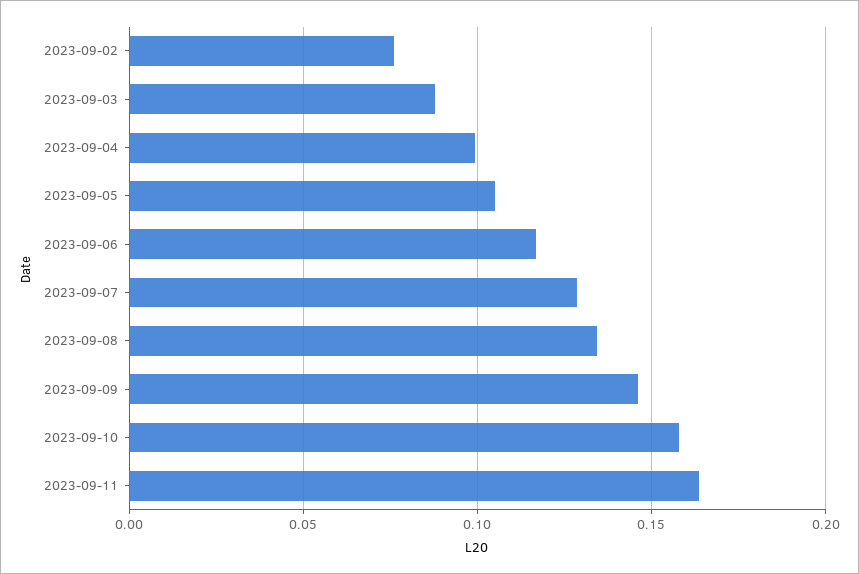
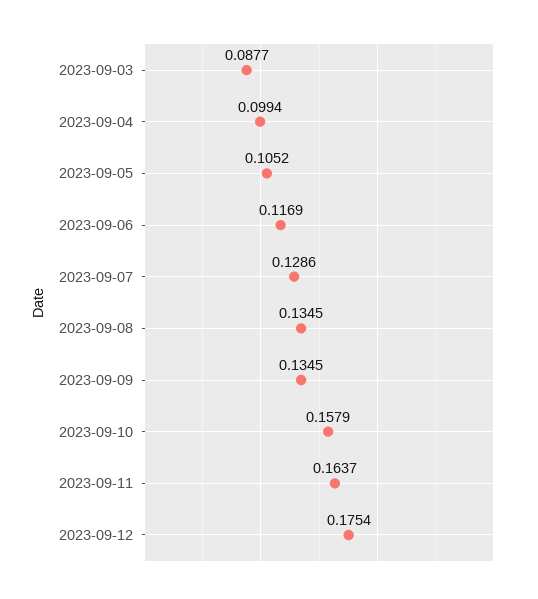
2023-09-02: 0.075 -> none
2023-09-09: 0.145 -> 0.1345
2023-09-12: none -> 0.1754

